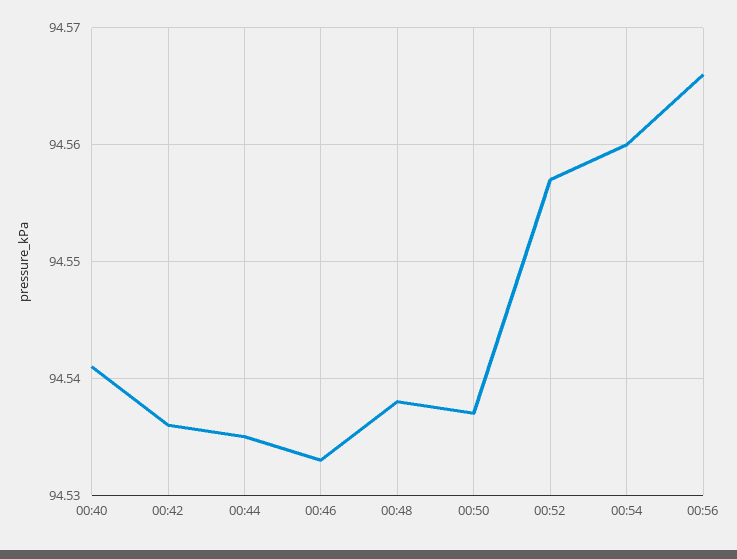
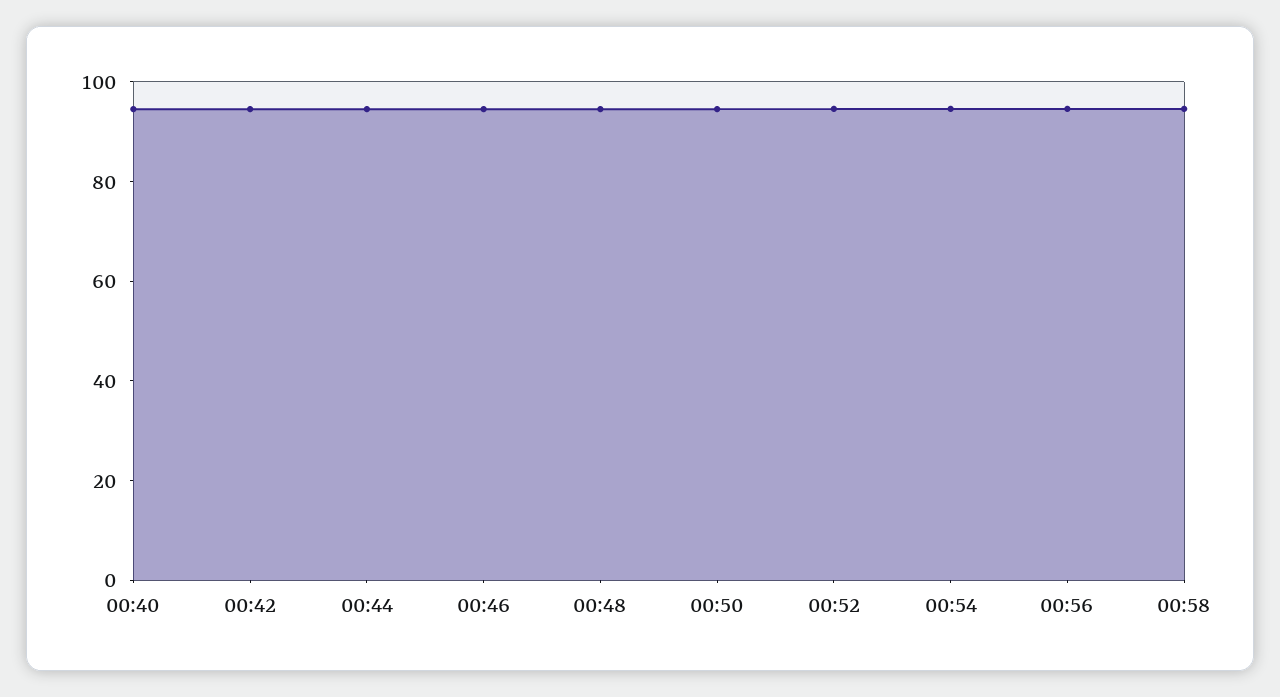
00:58: none -> 95

